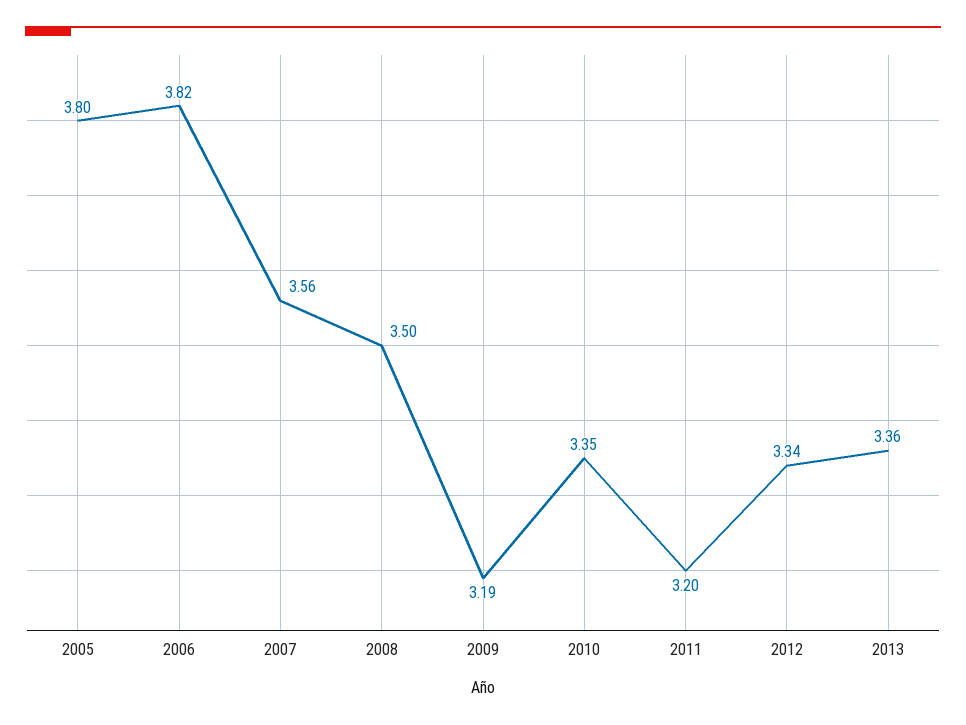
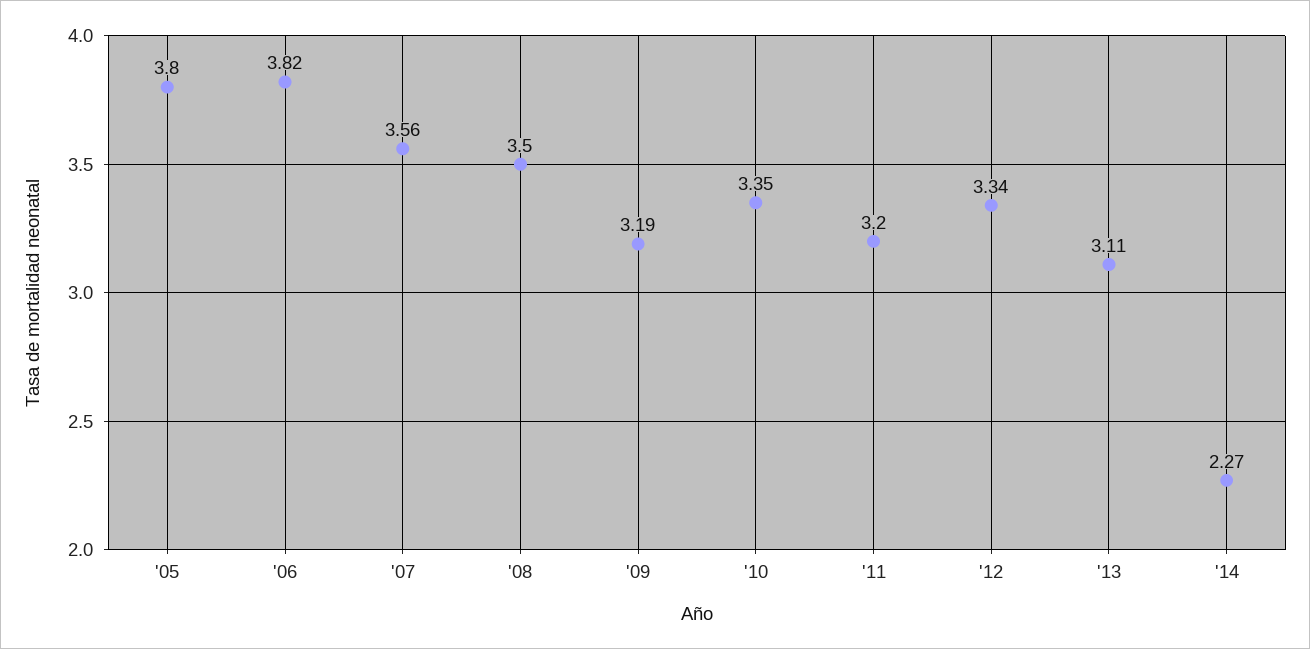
2013: 3.36 -> 3.11
'14: none -> 2.27

